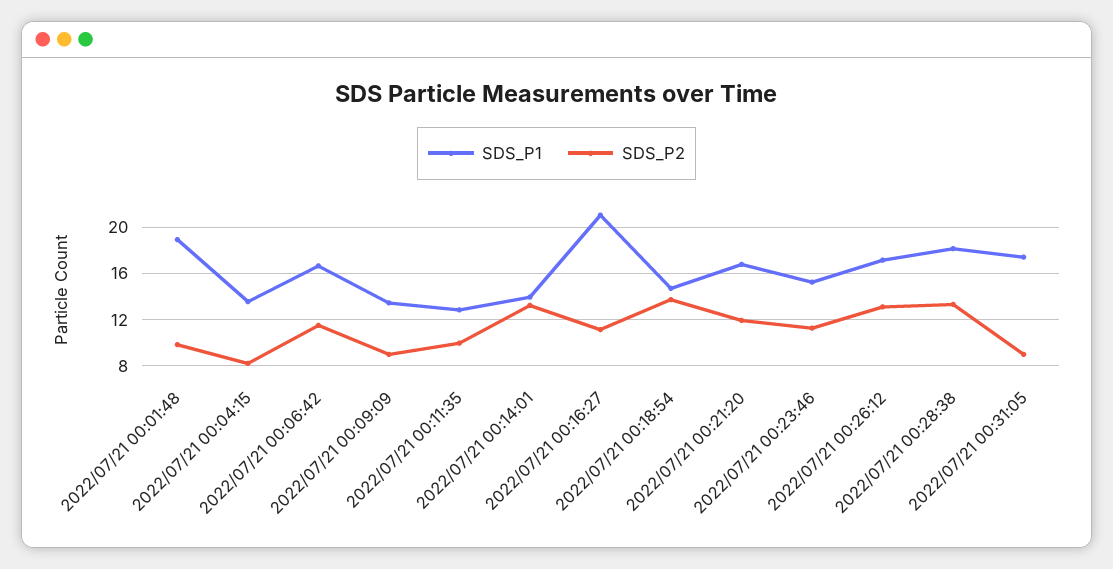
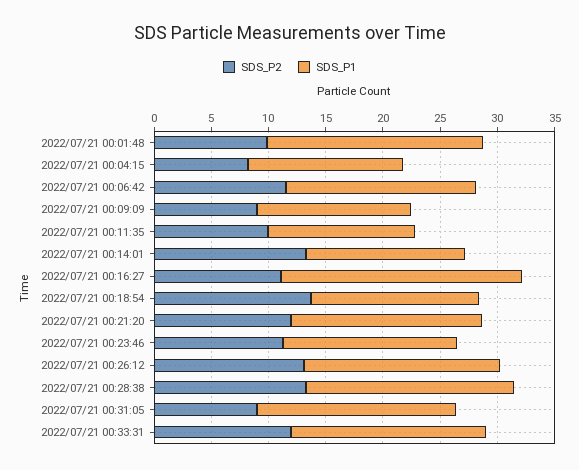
SDS_P2, 2022/07/21 00:33:31: none -> 12
SDS_P1, 2022/07/21 00:33:31: none -> 17

